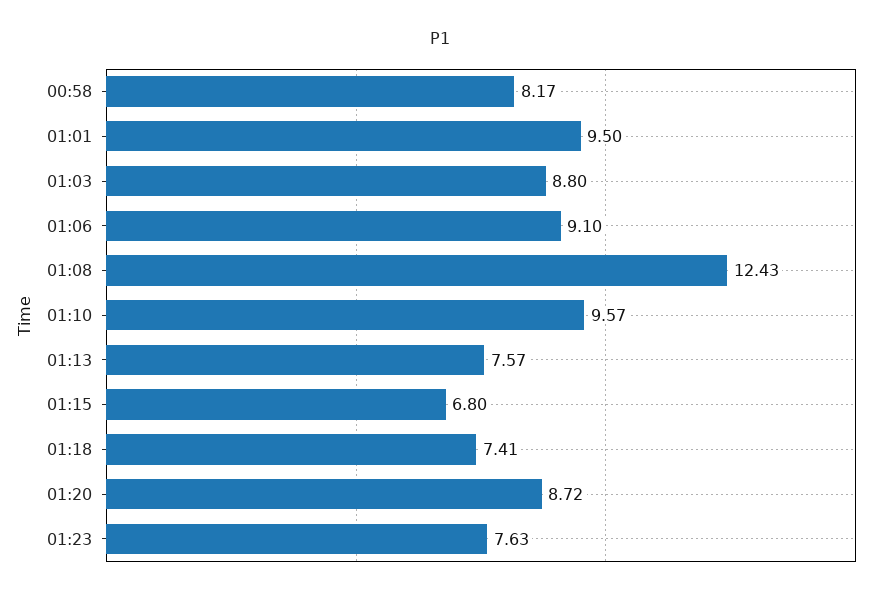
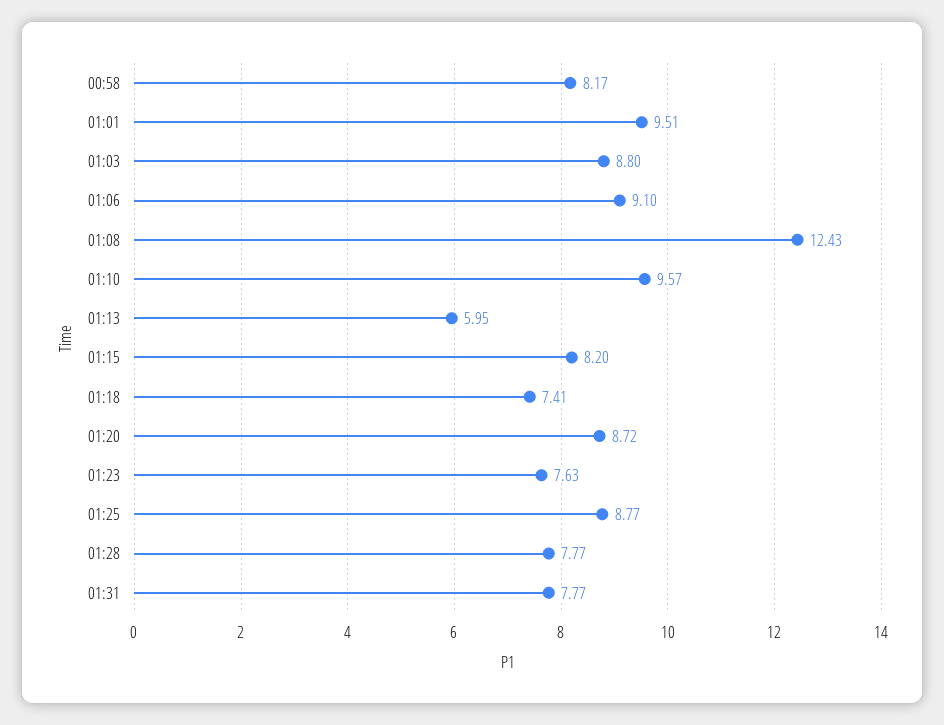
01:01: 9.5 -> 9.51
01:13: 7.57 -> 5.95
01:15: 6.8 -> 8.2
01:25: none -> 8.77
01:28: none -> 7.77
01:31: none -> 7.77

